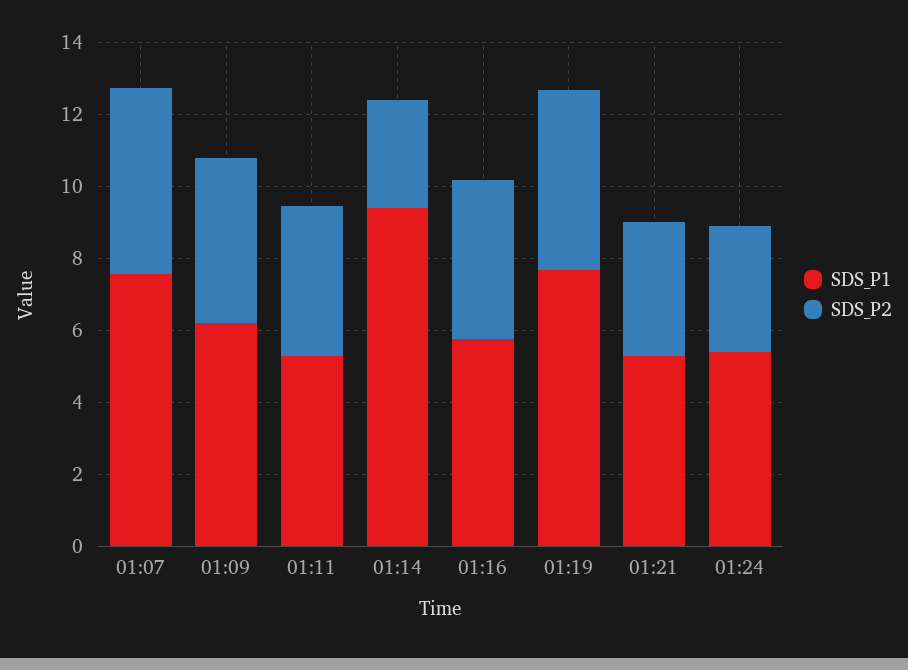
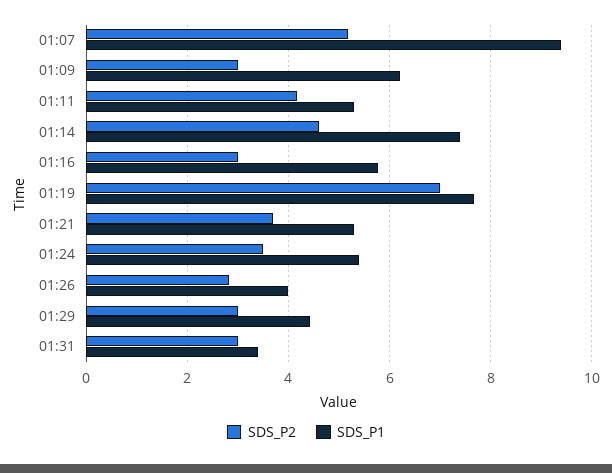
SDS_P1, 01:07: 7.5 -> 9.4
SDS_P2, 01:09: 4.5 -> 3
SDS_P1, 01:14: 9.5 -> 7.4
SDS_P2, 01:14: 3 -> 4.6
SDS_P2, 01:16: 4.5 -> 3
SDS_P2, 01:19: 5 -> 7
SDS_P2, 01:26: none -> 2.8
SDS_P1, 01:26: none -> 4
SDS_P2, 01:29: none -> 3
SDS_P1, 01:29: none -> 4.4
SDS_P2, 01:31: none -> 3
SDS_P1, 01:31: none -> 3.4

